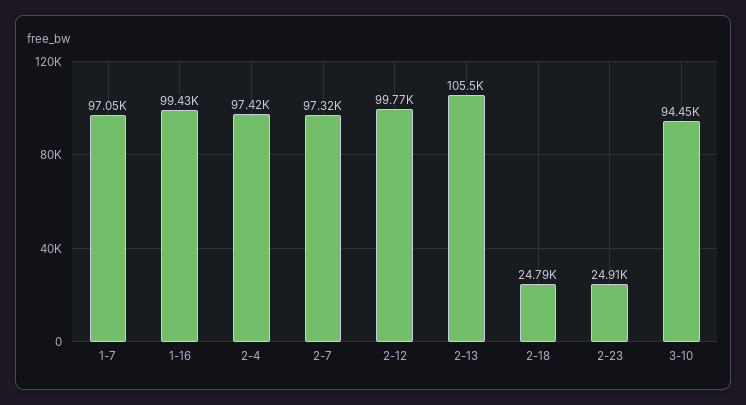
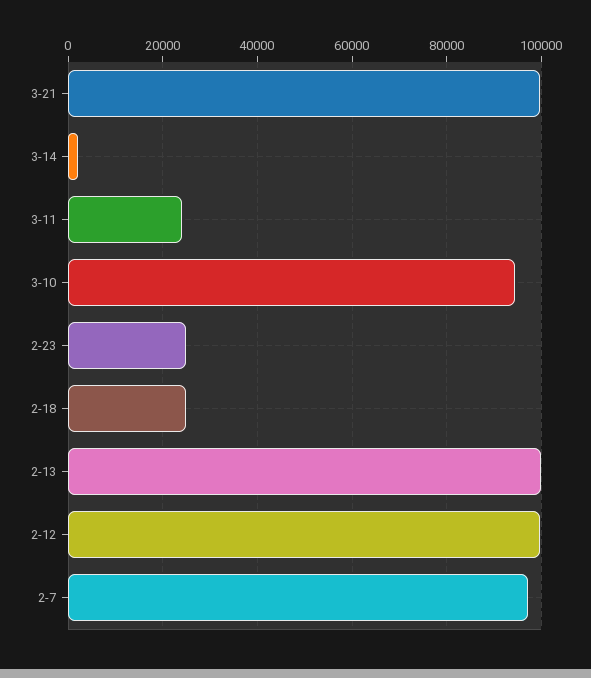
1-7: 97050 -> none
1-16: 99430 -> none
2-4: 97420 -> none
2-13: 105500 -> 100000
3-21: none -> 100000
3-14: none -> 2000
3-11: none -> 24000

